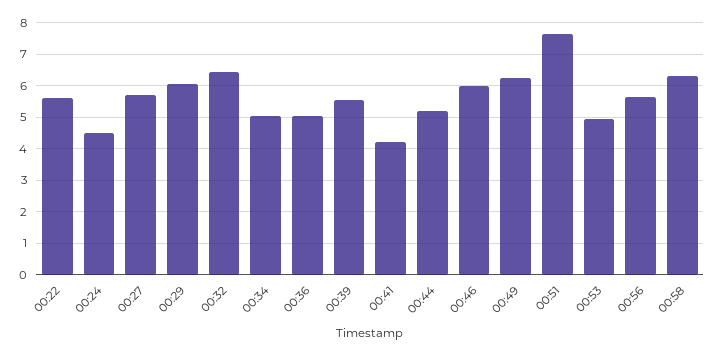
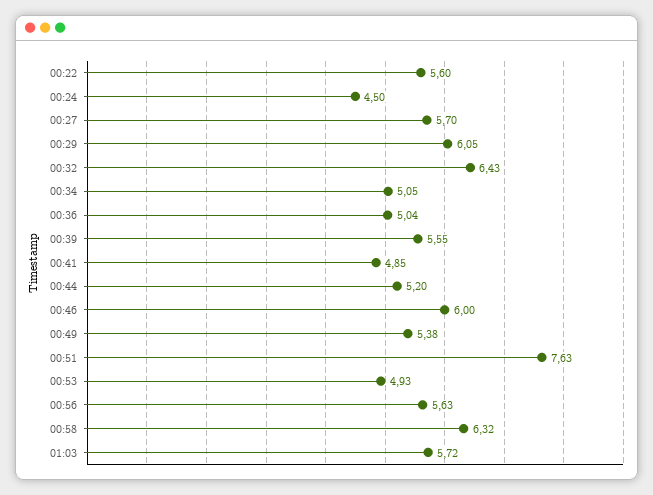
00:41: 4.2 -> 4.85
00:49: 6.2 -> 5.38
01:03: none -> 5.72

